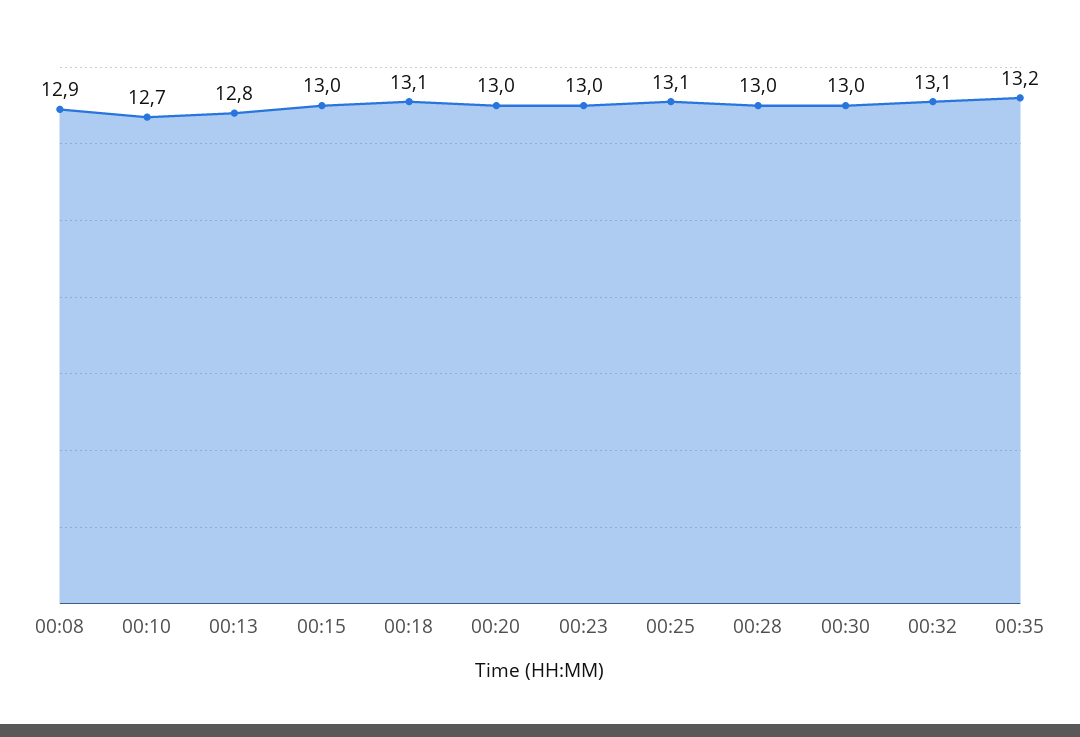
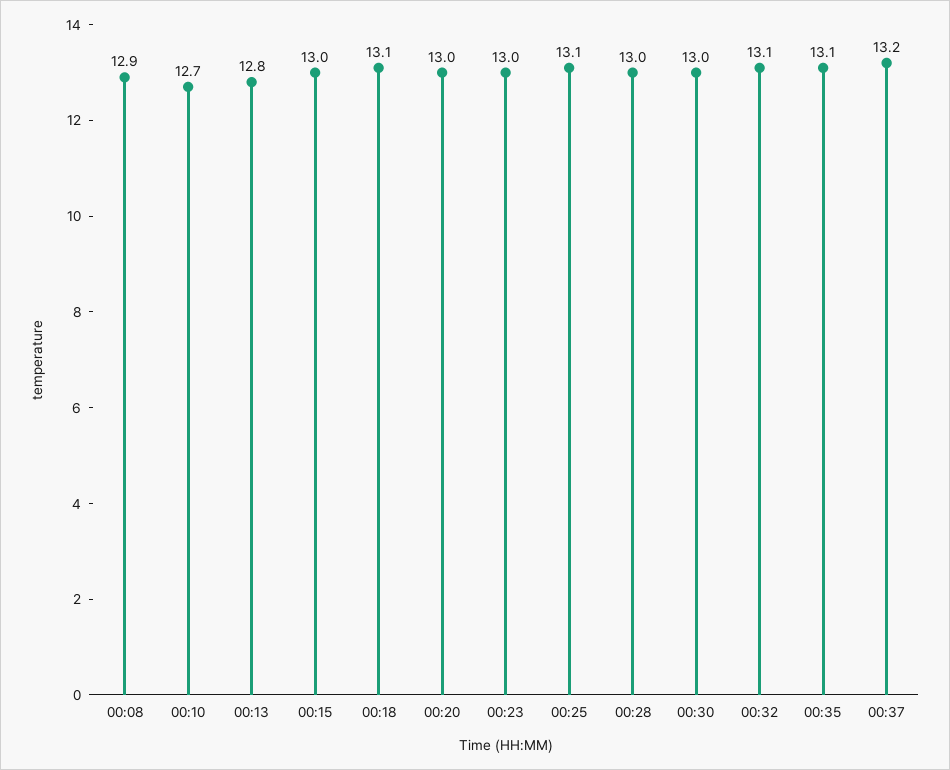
00:35: 13.2 -> 13.1
00:37: none -> 13.2

